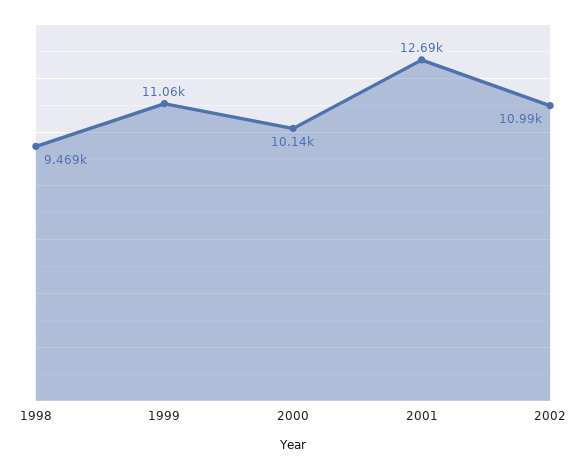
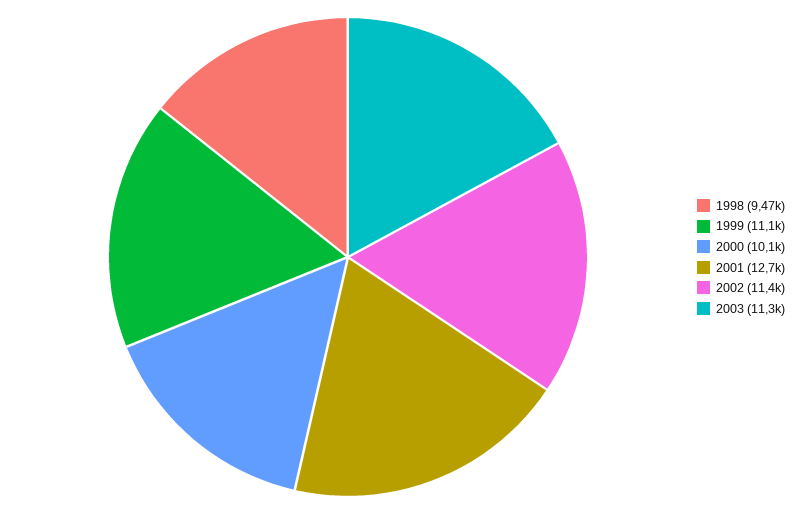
2002: 10990 -> 11400
2003: none -> 11300

